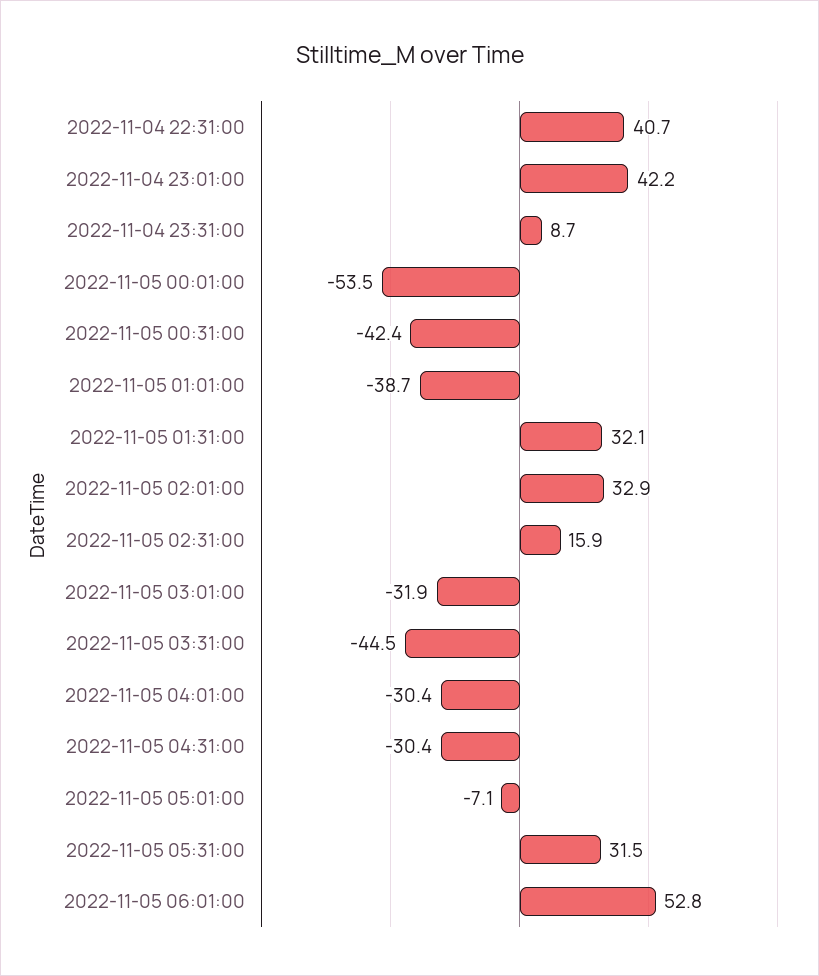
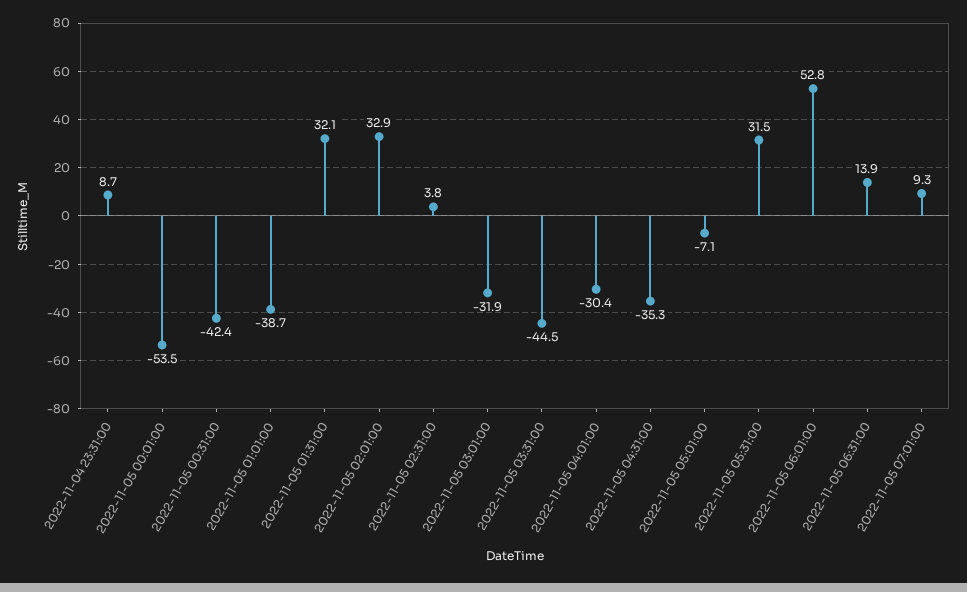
2022-11-04 22:31:00: 40.7 -> none
2022-11-04 23:01:00: 42.2 -> none
2022-11-05 02:31:00: 15.9 -> 3.8
2022-11-05 04:31:00: -30.4 -> -35.3
2022-11-05 06:31:00: none -> 13.9
2022-11-05 07:01:00: none -> 9.3

